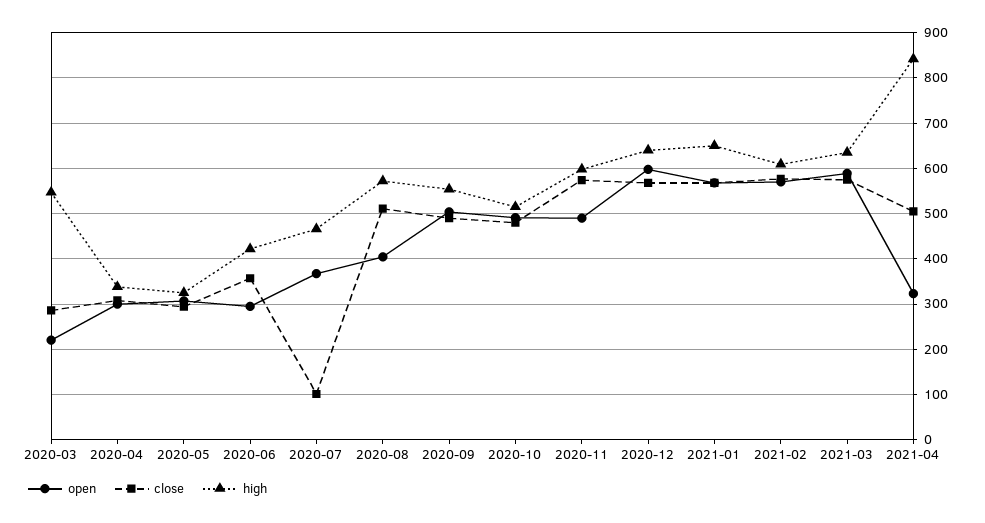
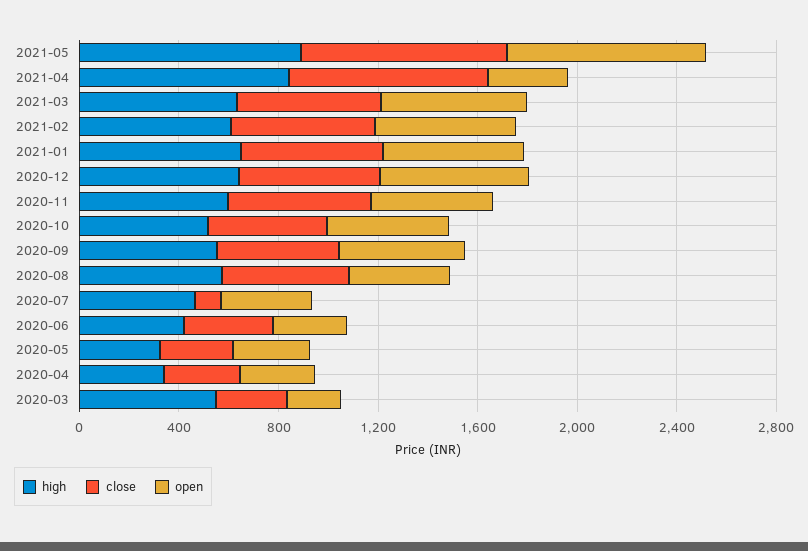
close, 2021-04: 500 -> 800
high, 2021-05: none -> 900
close, 2021-05: none -> 800
open, 2021-05: none -> 800

